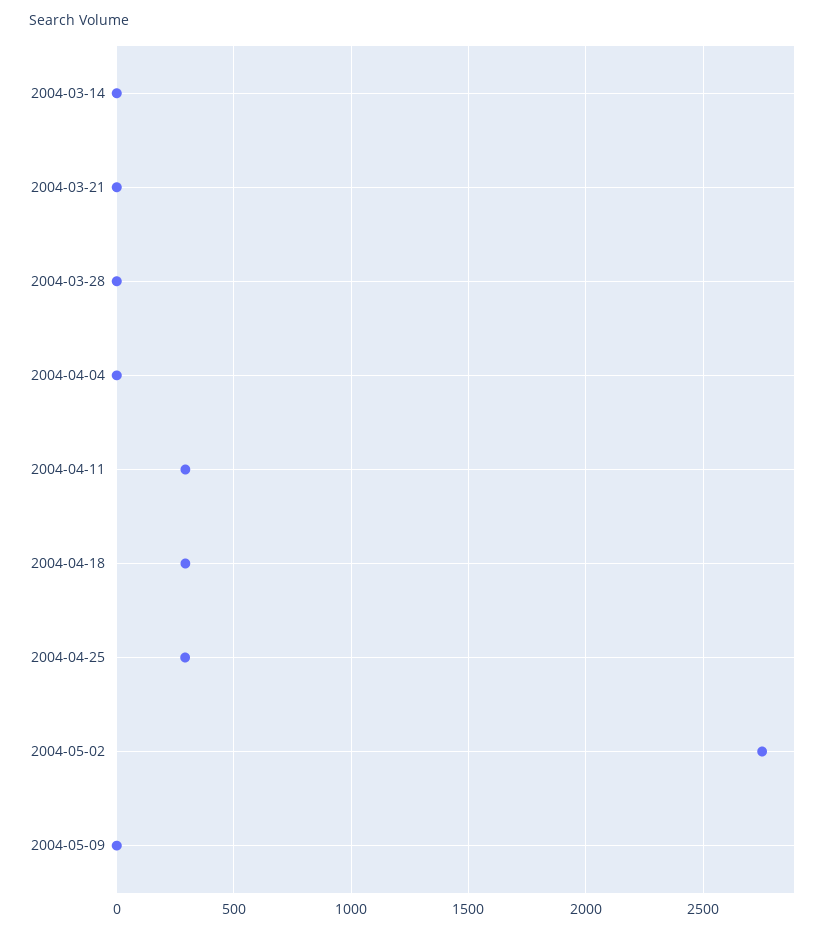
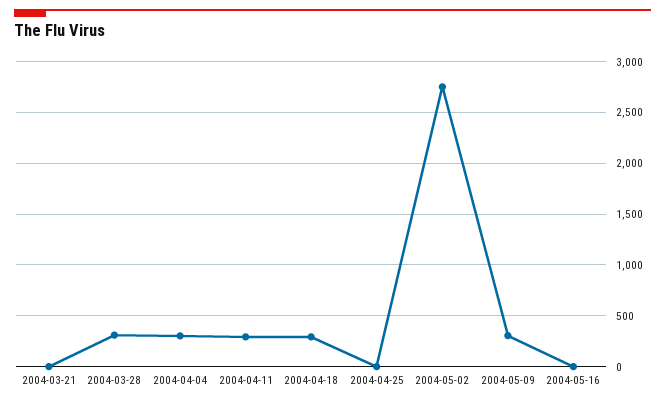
2004-03-14: 0 -> none
2004-03-28: 0 -> 300
2004-04-04: 0 -> 300
2004-04-25: 300 -> 0
2004-05-09: 0 -> 300
2004-05-16: none -> 0

